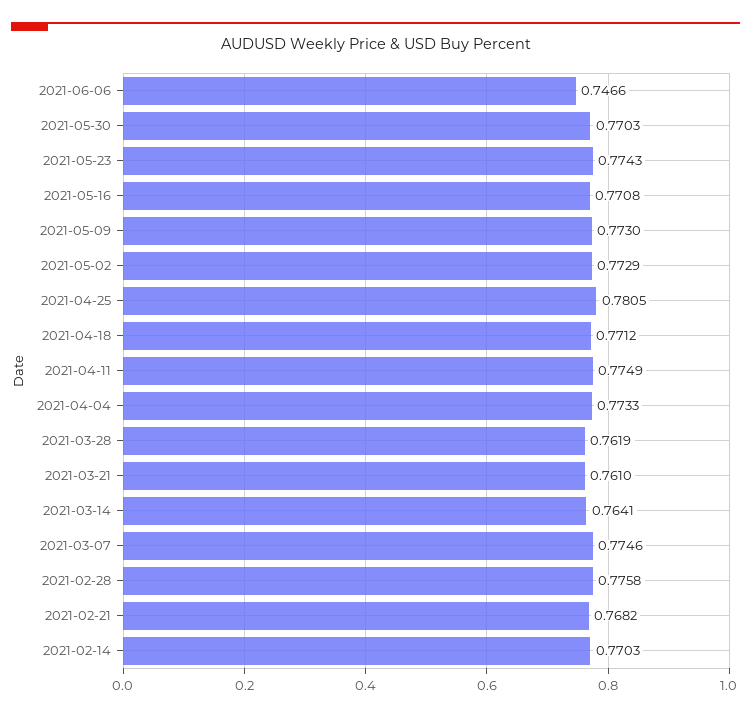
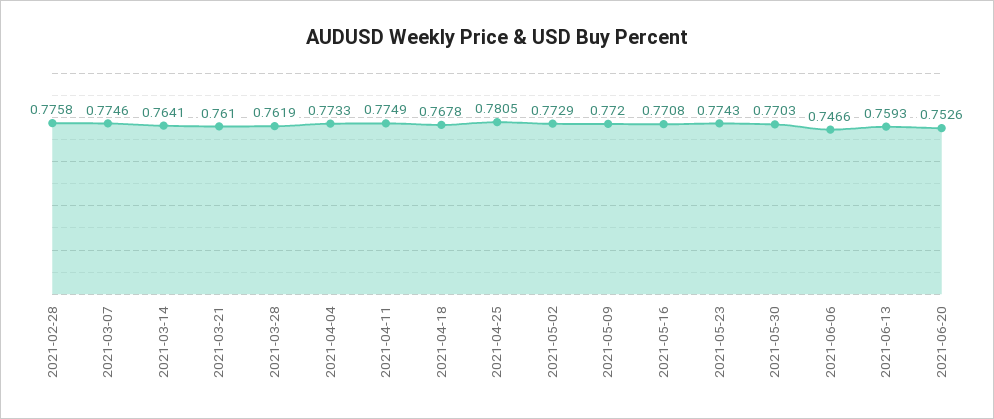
2021-05-09: 0.773 -> 0.772
2021-04-18: 0.7712 -> 0.7678
2021-02-21: 0.7682 -> none
2021-02-14: 0.7703 -> none
2021-06-13: none -> 0.7593
2021-06-20: none -> 0.7526

